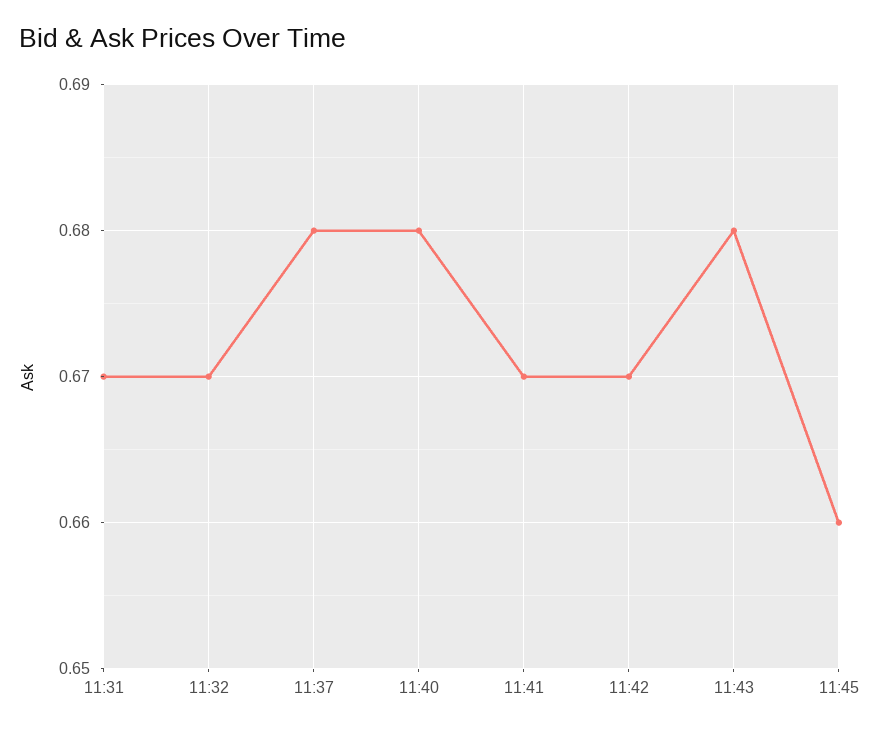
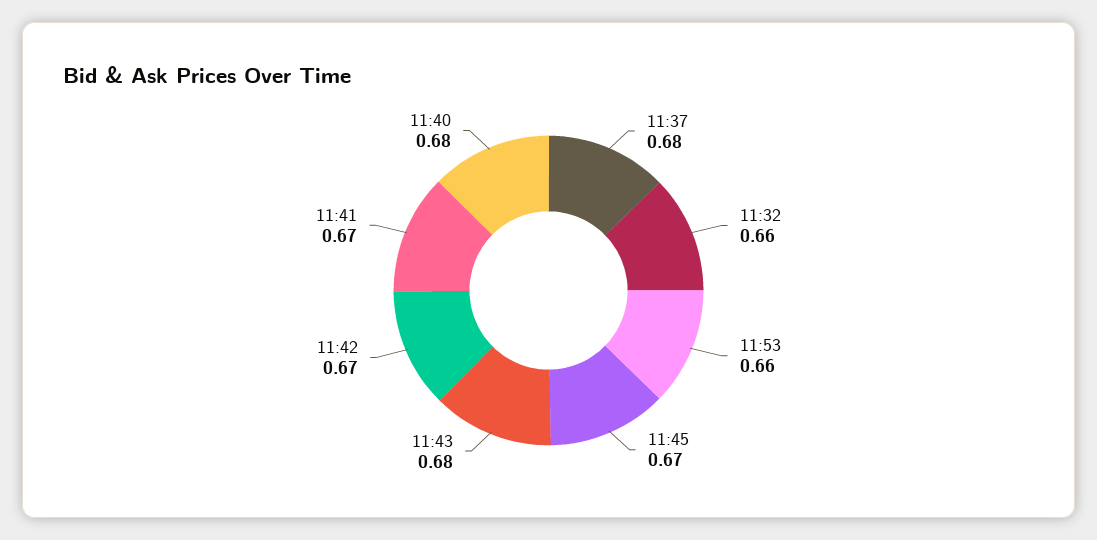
11:31: 0.67 -> none
11:32: 0.67 -> 0.66
11:45: 0.66 -> 0.67
11:53: none -> 0.66

